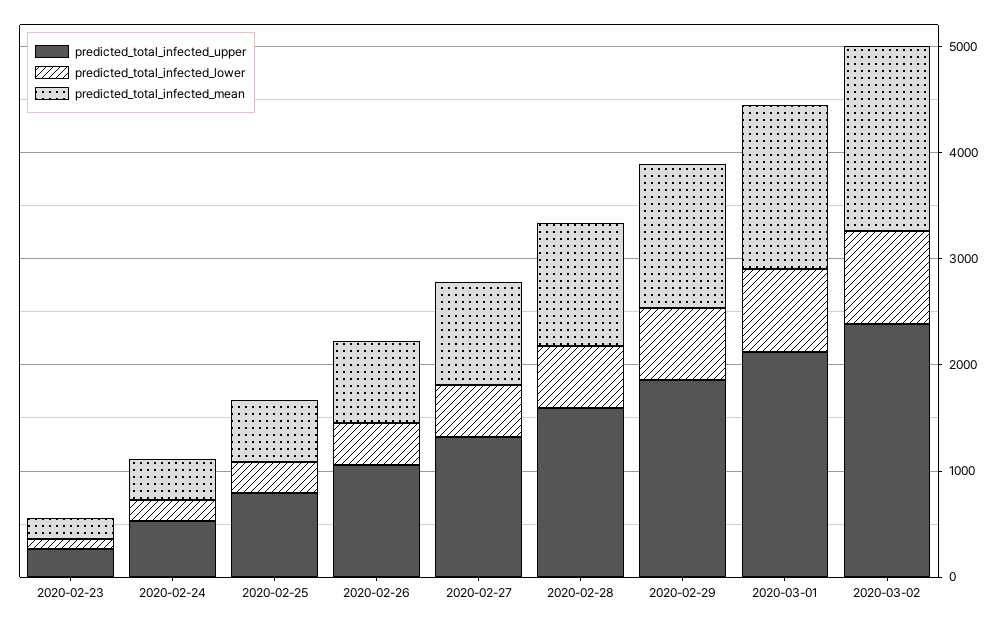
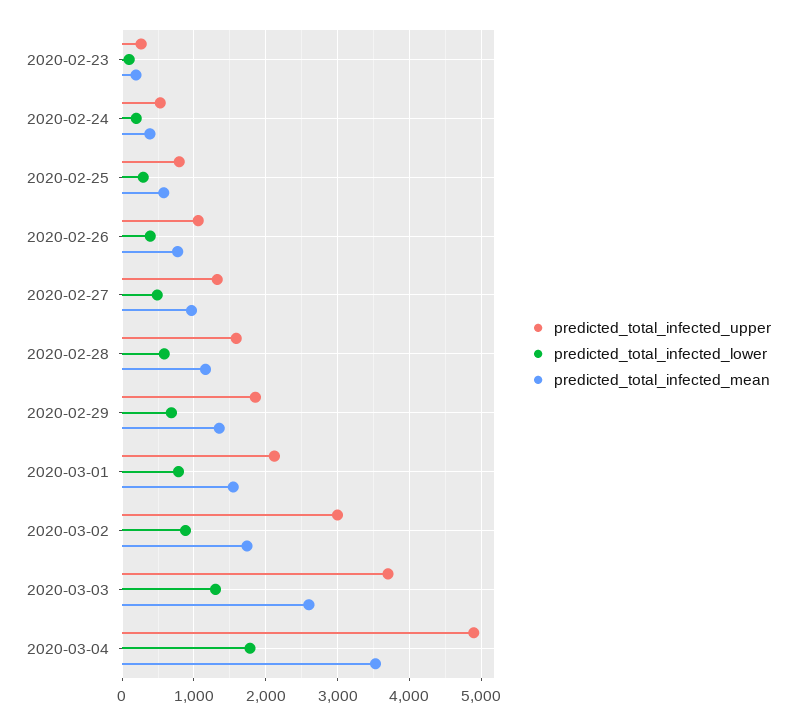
predicted_total_infected_upper, 2020-03-02: 2400 -> 3000
predicted_total_infected_upper, 2020-03-03: none -> 3700
predicted_total_infected_lower, 2020-03-03: none -> 1300
predicted_total_infected_mean, 2020-03-03: none -> 2600
predicted_total_infected_upper, 2020-03-04: none -> 4900
predicted_total_infected_lower, 2020-03-04: none -> 1800
predicted_total_infected_mean, 2020-03-04: none -> 3500

